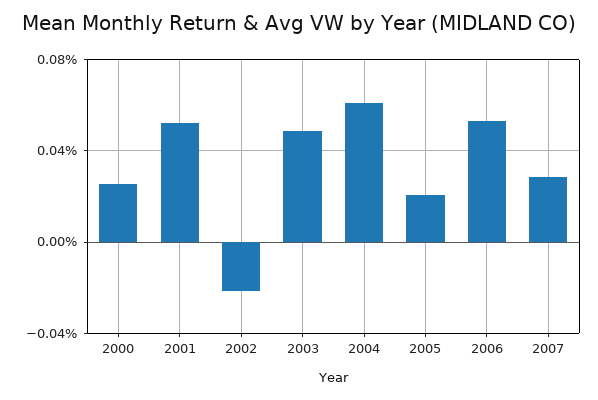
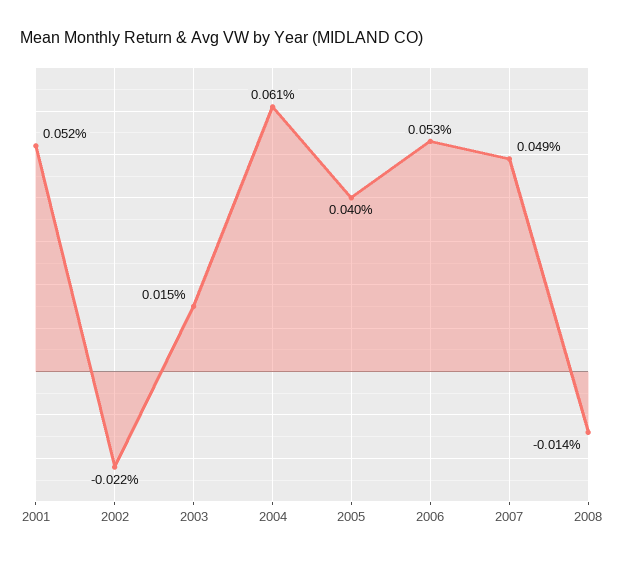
2000: 0.025 -> none
2003: 0.05 -> 0.015
2005: 0.02 -> 0.04
2007: 0.03 -> 0.049
2008: none -> -0.014

